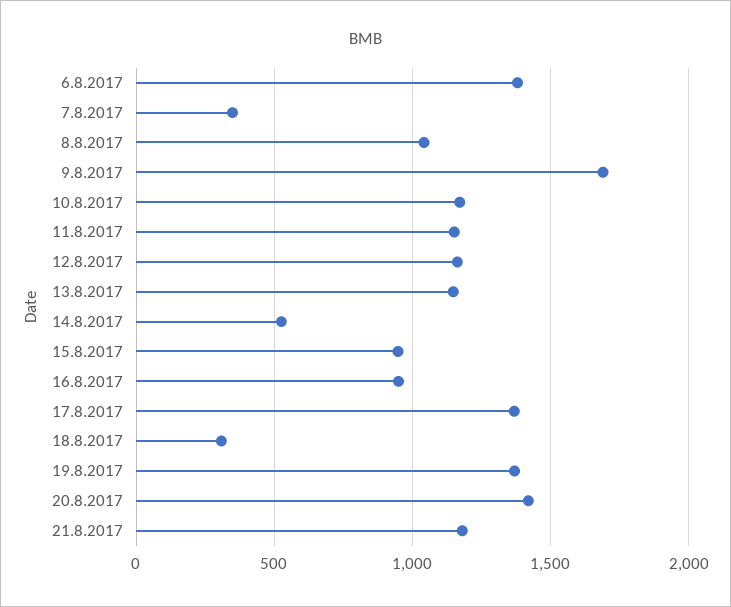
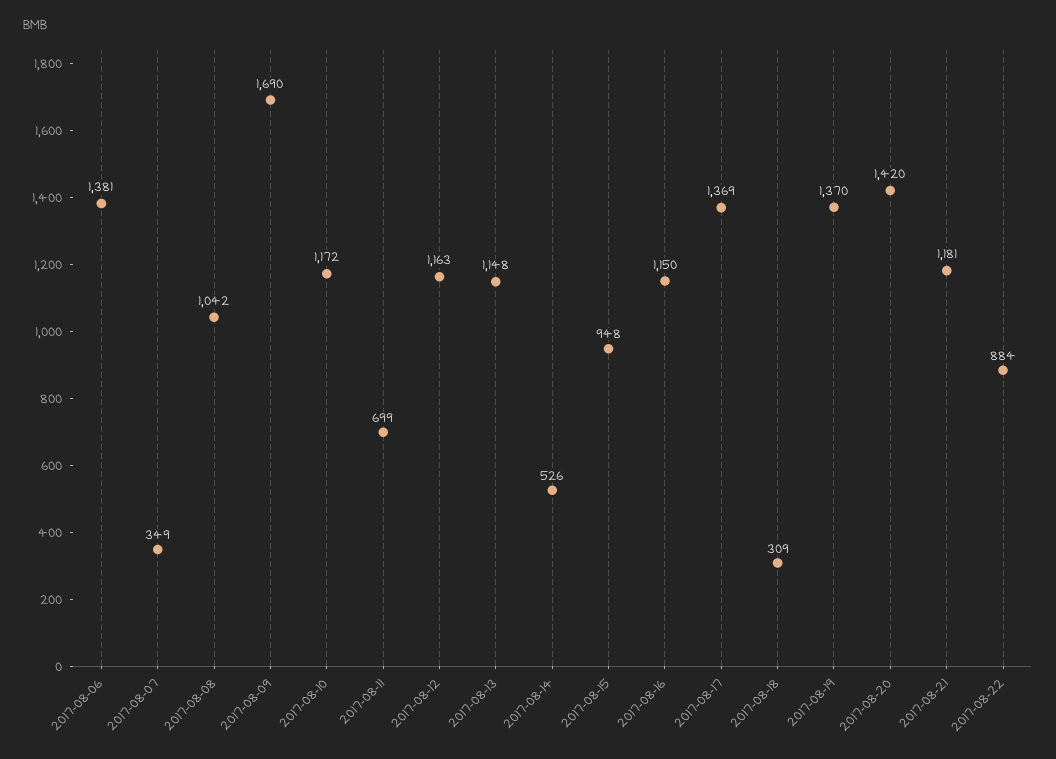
11.8.2017: 1150 -> 699
16.8.2017: 950 -> 1150
2017-08-22: none -> 884

